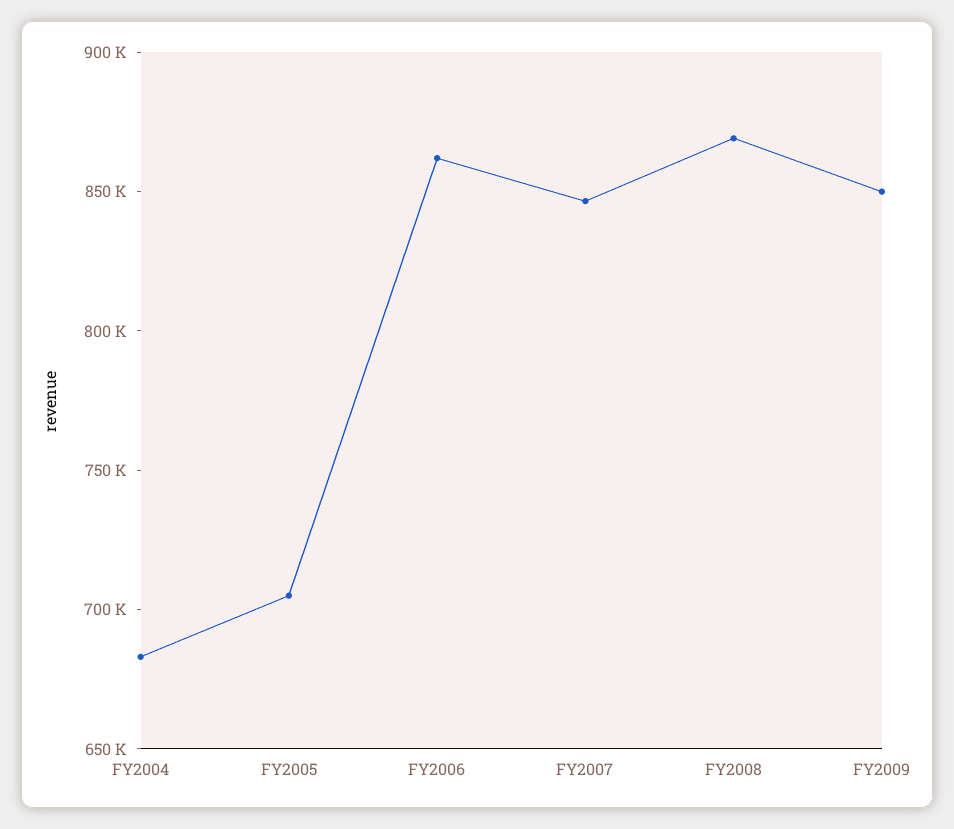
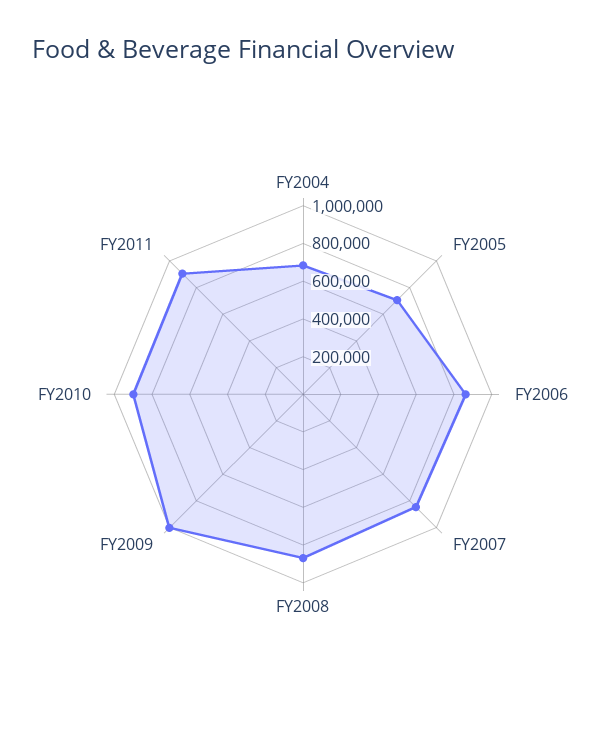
FY2009: 850000 -> 1000000
FY2010: none -> 900000
FY2011: none -> 900000

